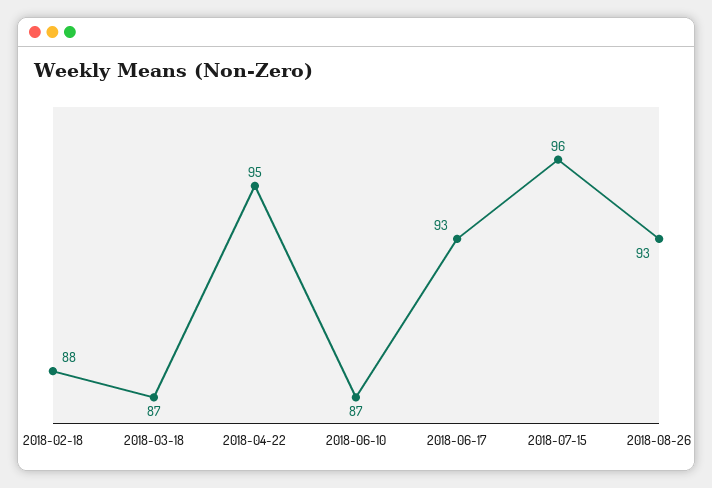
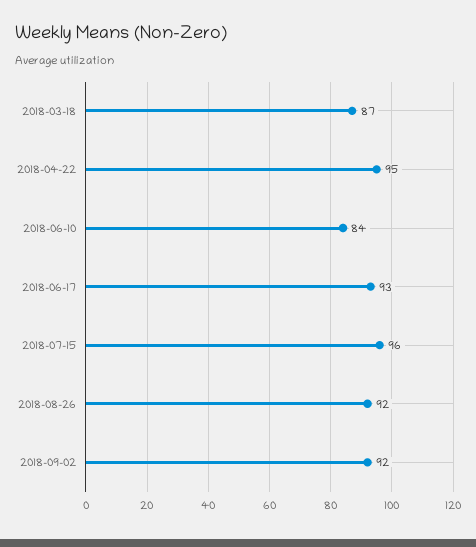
2018-02-18: 88 -> none
2018-06-10: 87 -> 84
2018-08-26: 93 -> 92
2018-09-02: none -> 92

